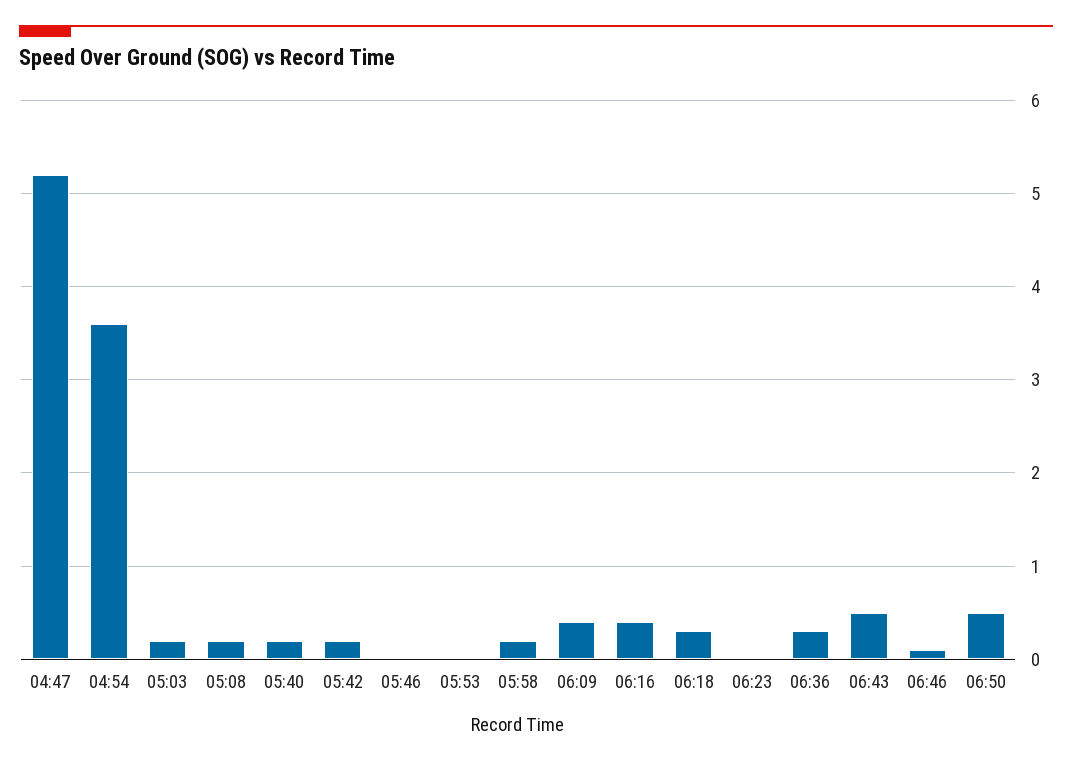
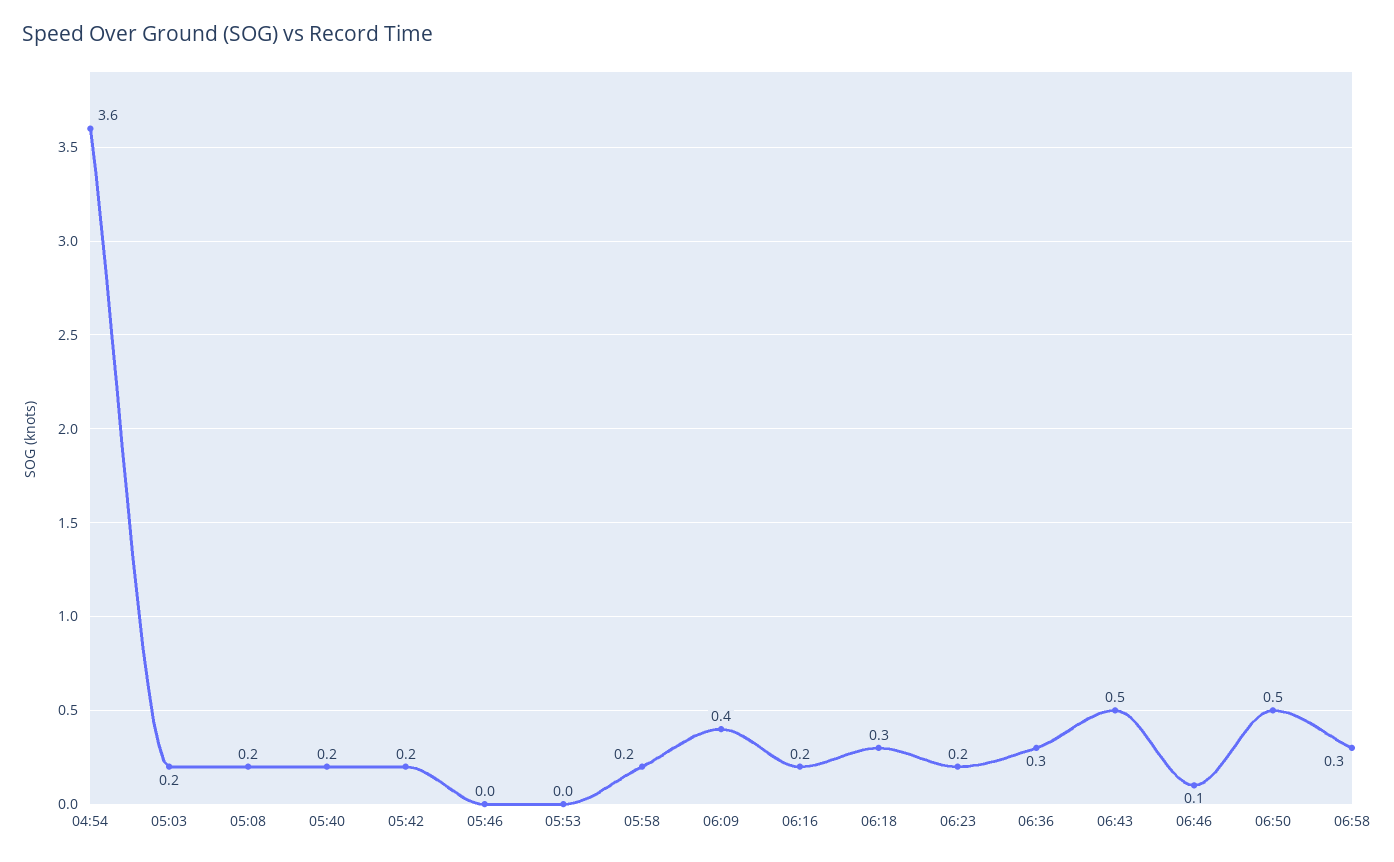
04:47: 5.2 -> none
06:16: 0.4 -> 0.2
06:23: 0 -> 0.2
06:58: none -> 0.3

